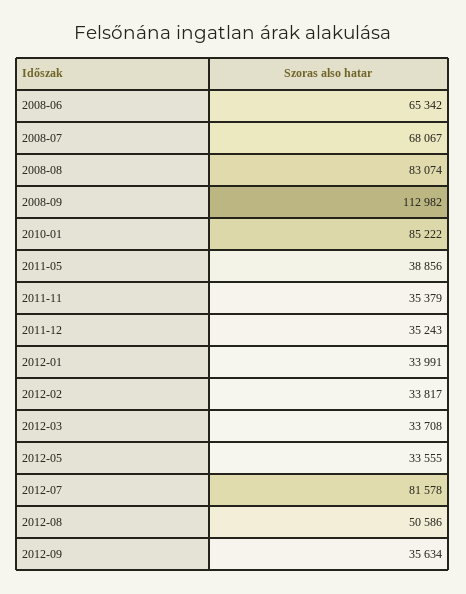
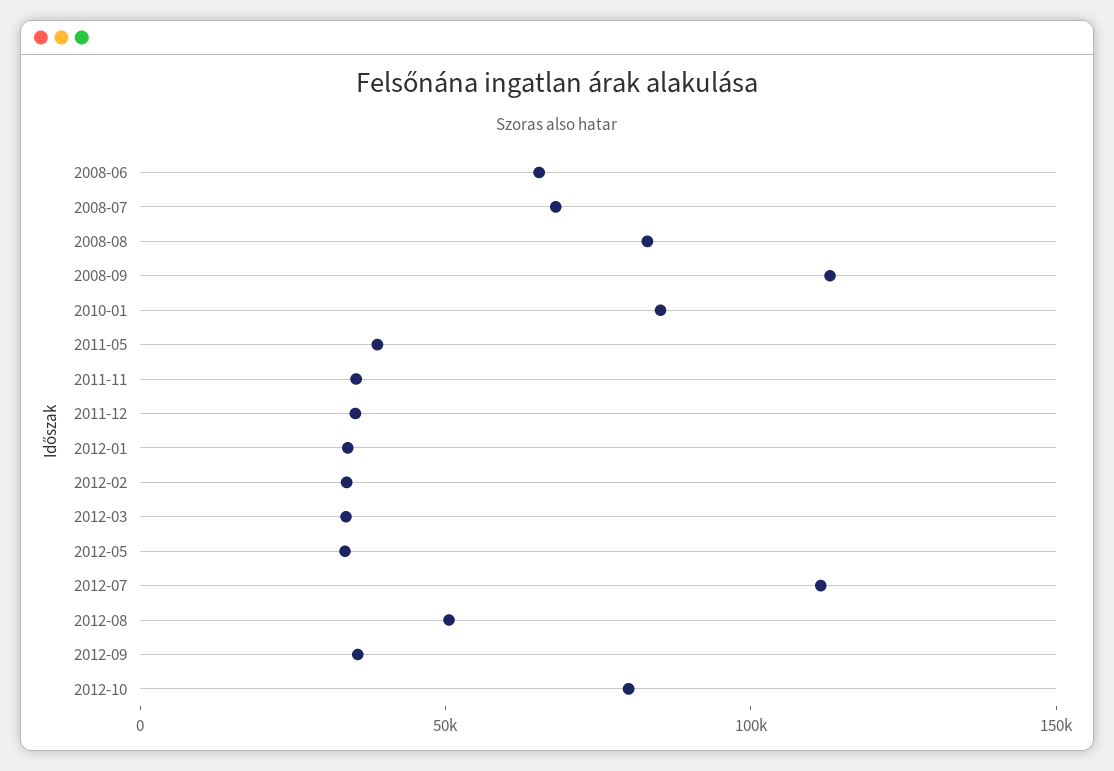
2012-07: 81578 -> 110000
2012-10: none -> 80000

